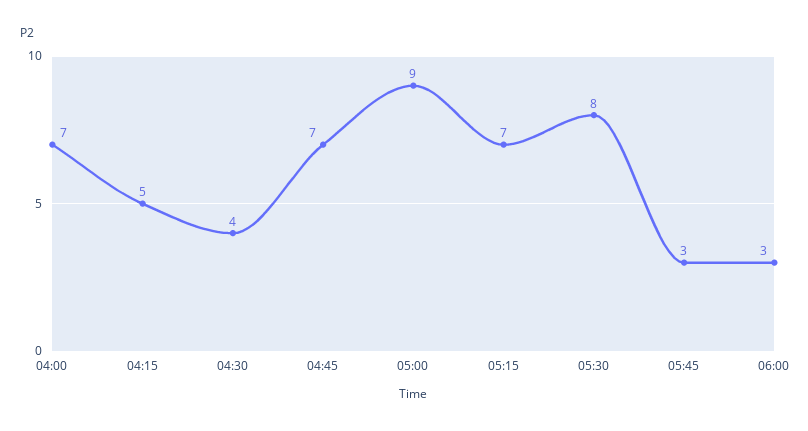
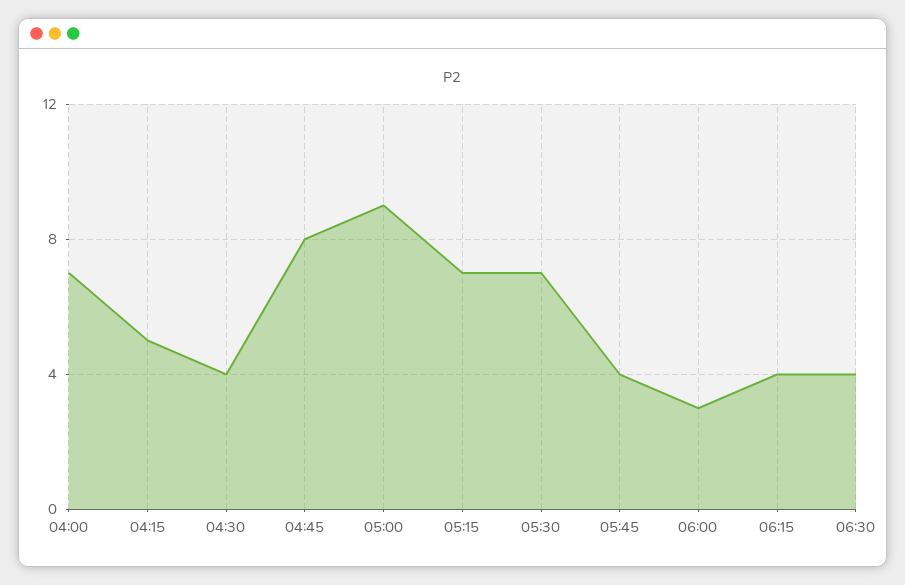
04:45: 7 -> 8
05:30: 8 -> 7
05:45: 3 -> 4
06:15: none -> 4
06:30: none -> 4

